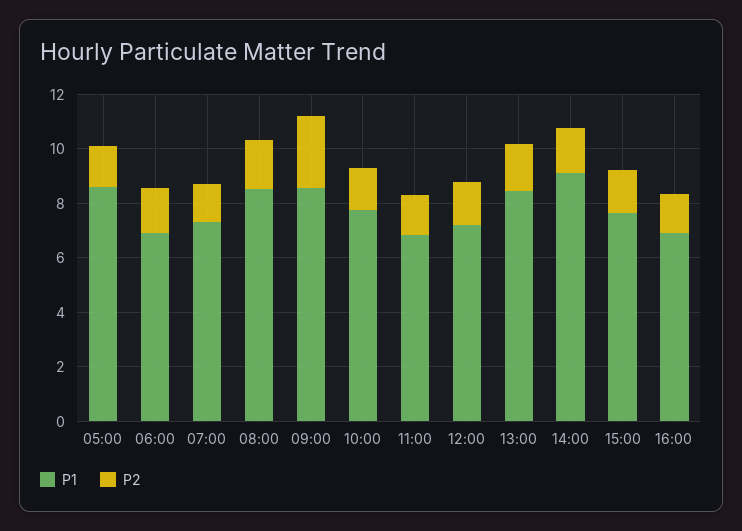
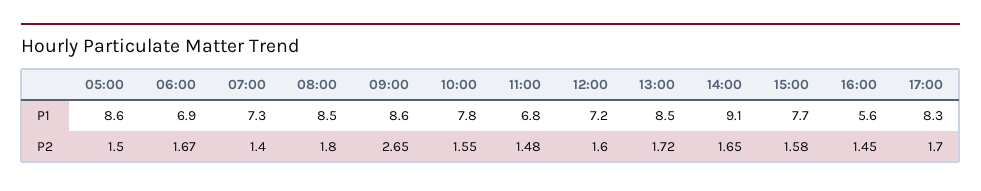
P1, 16:00: 7 -> 5.6
P1, 17:00: none -> 8.3
P2, 17:00: none -> 1.7

